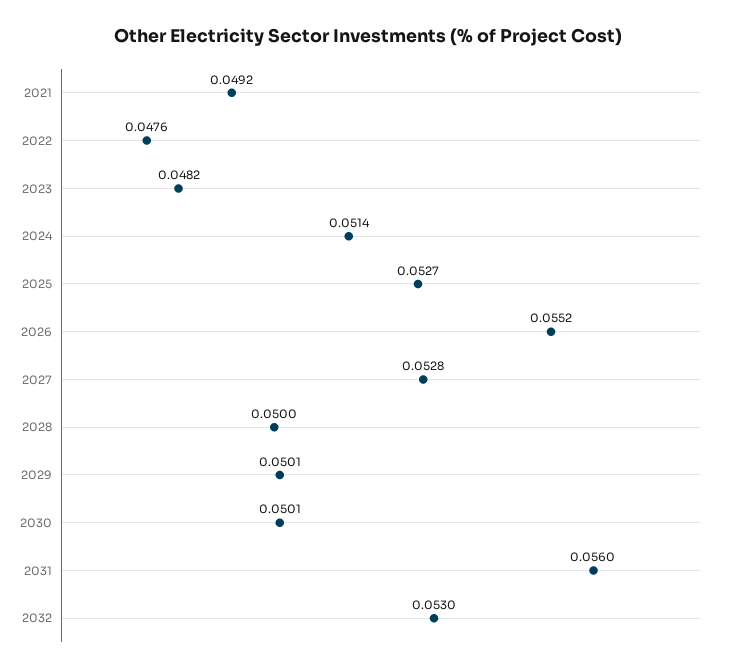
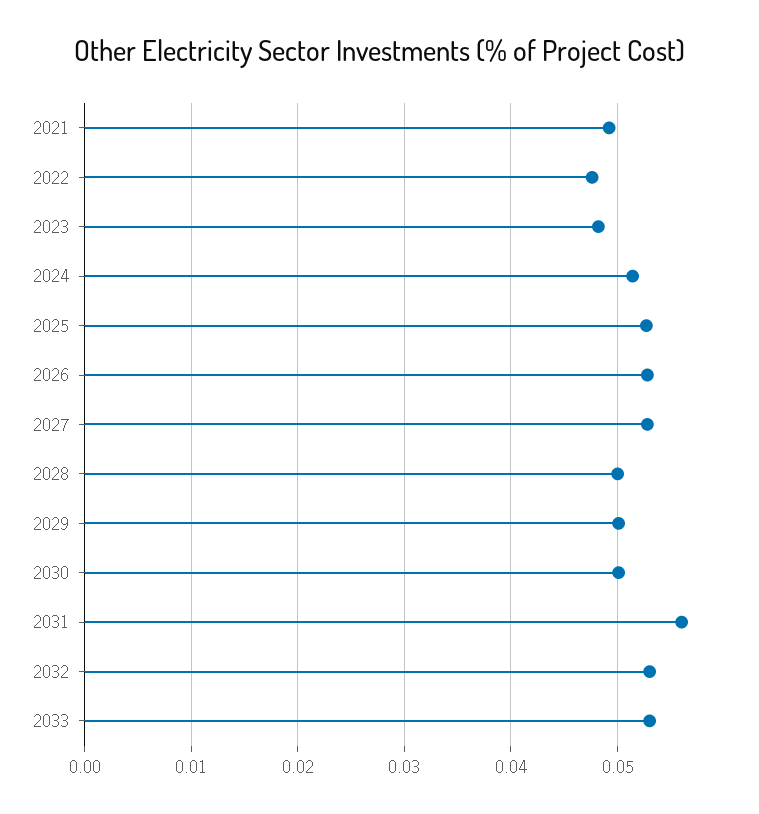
2026: 0.0552 -> 0.053
2033: none -> 0.053

